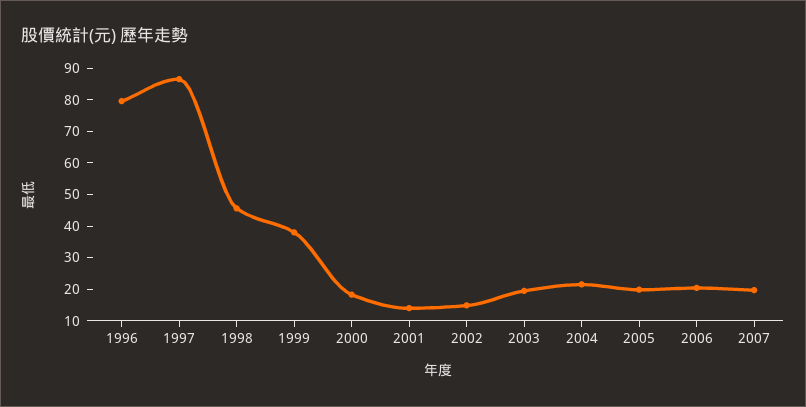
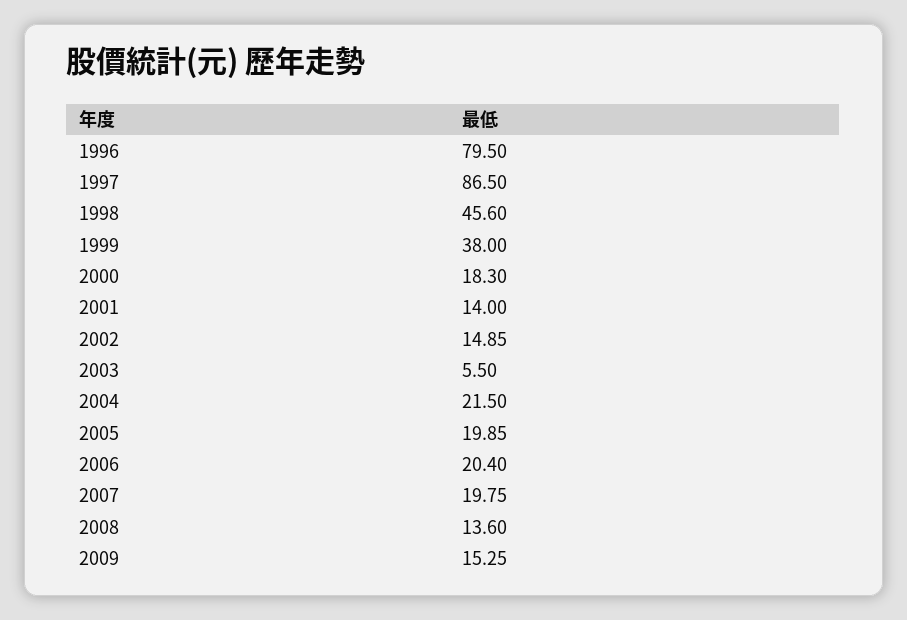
2003: 20 -> 5.5
2008: none -> 13.6
2009: none -> 15.25

